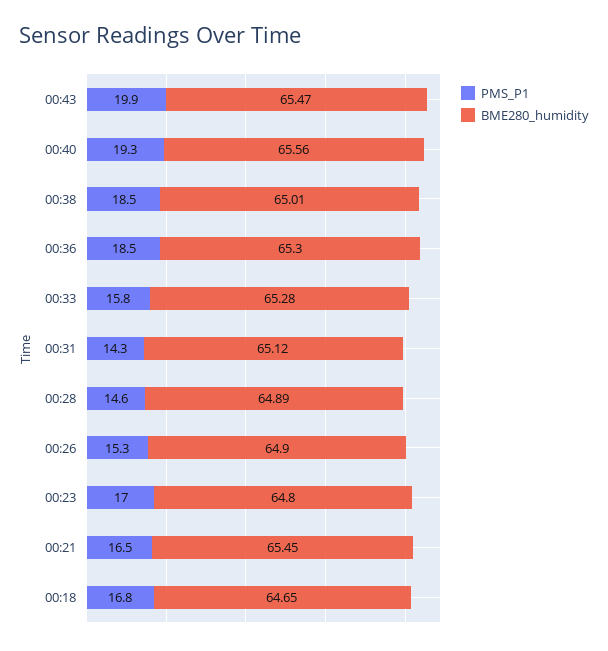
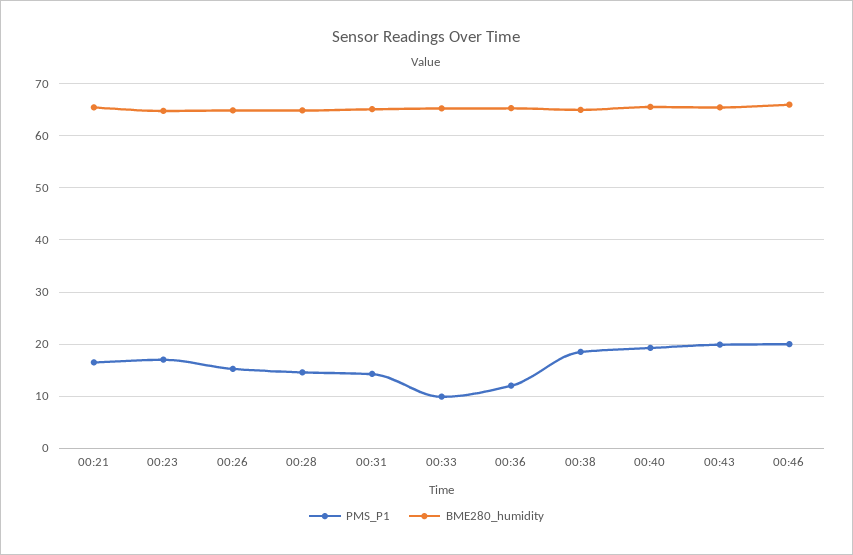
PMS_P1, 00:36: 18.5 -> 12
PMS_P1, 00:33: 15.8 -> 10
PMS_P1, 00:18: 16.8 -> none
BME280_humidity, 00:18: 64.65 -> none
PMS_P1, 00:46: none -> 20
BME280_humidity, 00:46: none -> 66

